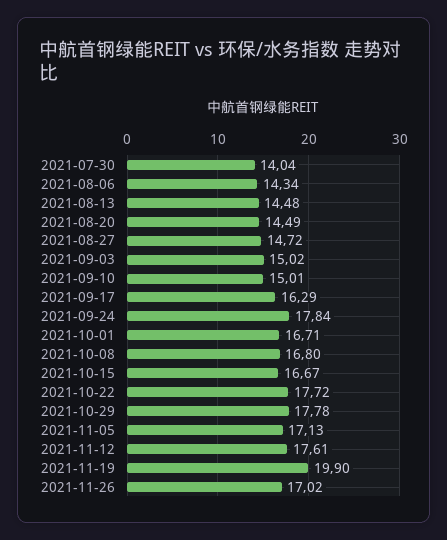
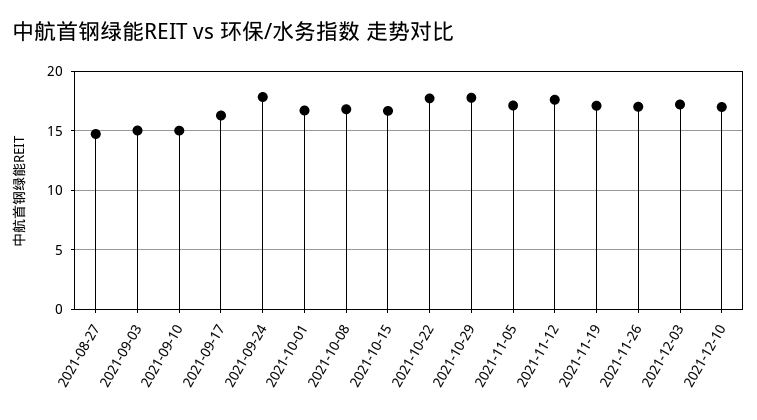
2021-07-30: 14.04 -> none
2021-08-06: 14.34 -> none
2021-08-13: 14.48 -> none
2021-08-20: 14.49 -> none
2021-11-19: 19.9 -> 17
2021-12-03: none -> 17
2021-12-10: none -> 17

